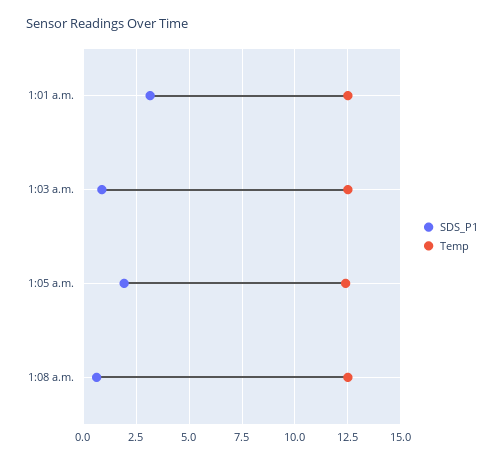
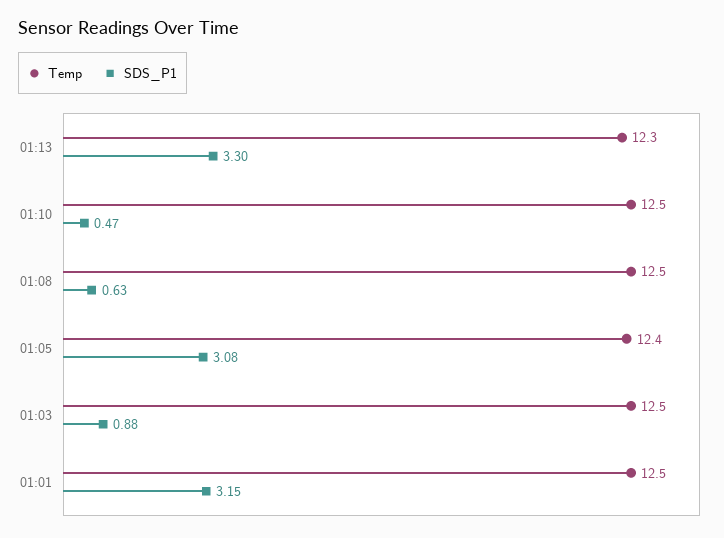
SDS_P1, 1:05 a.m.: 2 -> 3.08
Temp, 01:13: none -> 12.3
SDS_P1, 01:13: none -> 3.3
Temp, 01:10: none -> 12.5
SDS_P1, 01:10: none -> 0.47

